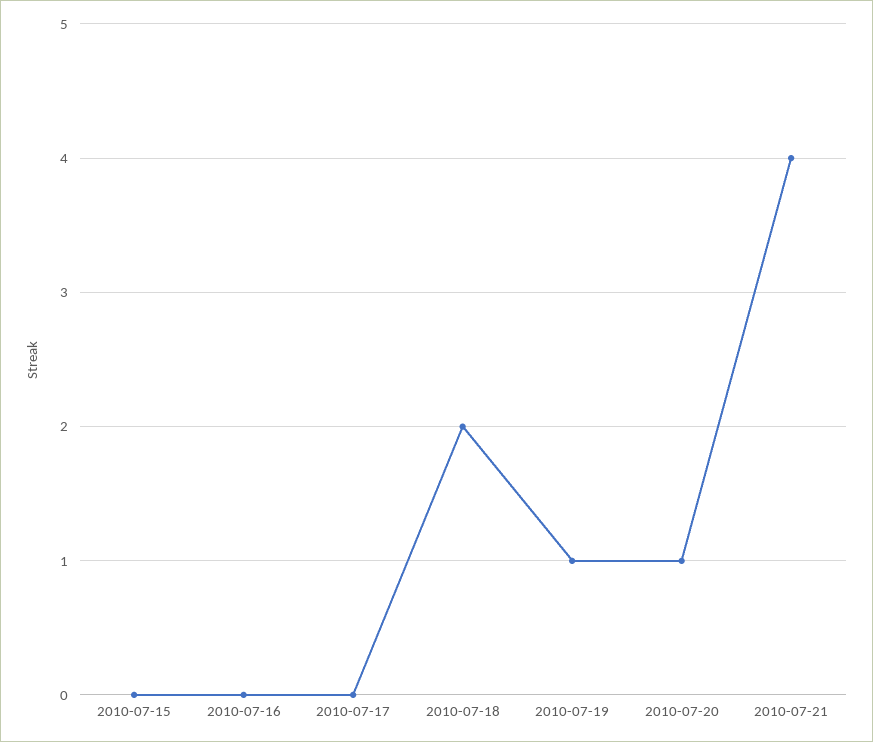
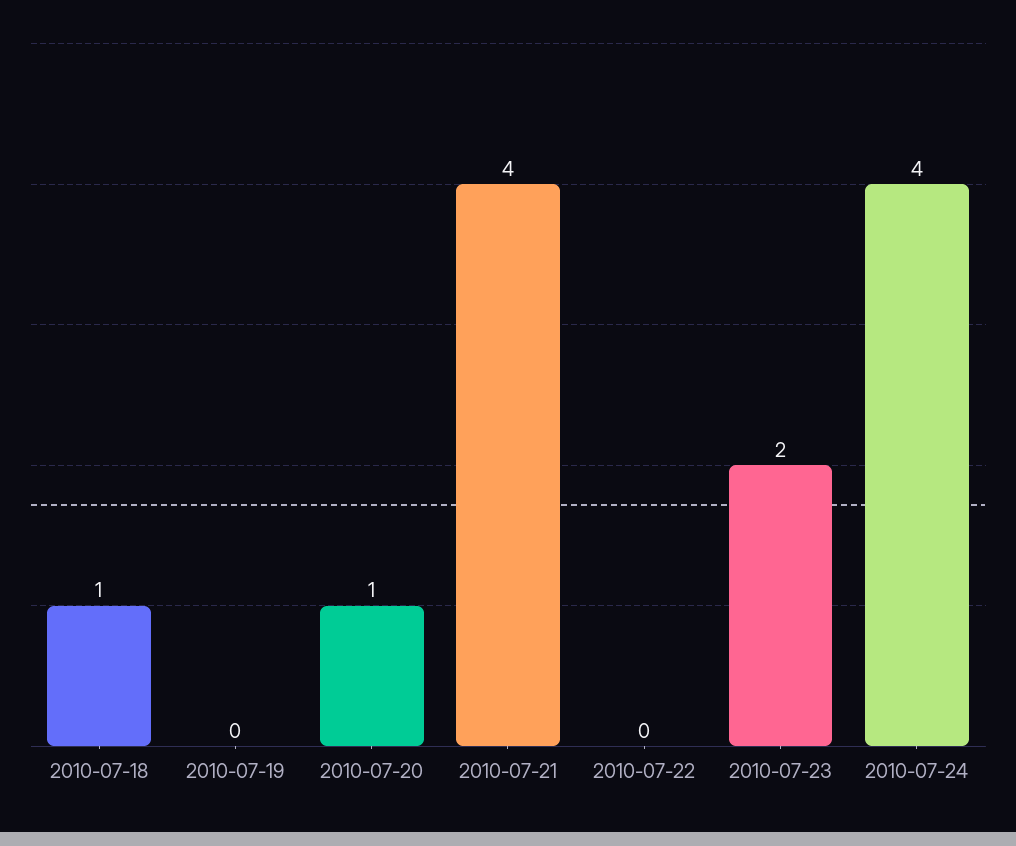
2010-07-15: 0 -> none
2010-07-16: 0 -> none
2010-07-17: 0 -> none
2010-07-18: 2 -> 1
2010-07-19: 1 -> 0
2010-07-22: none -> 0
2010-07-23: none -> 2
2010-07-24: none -> 4

